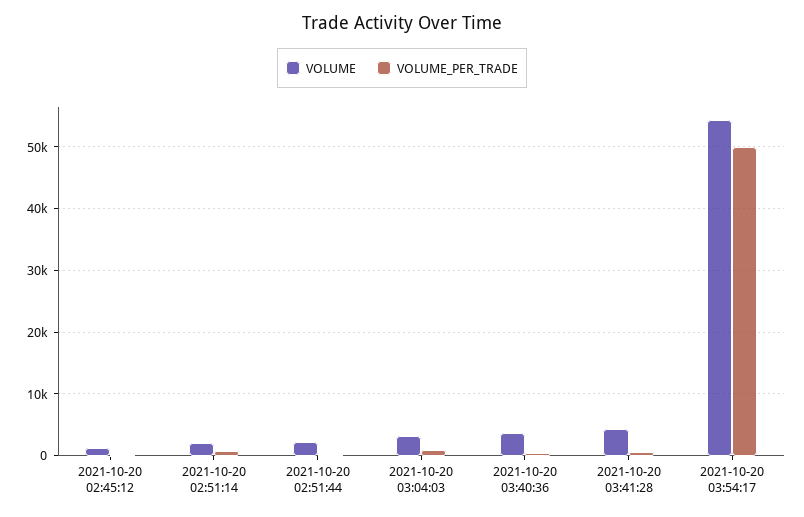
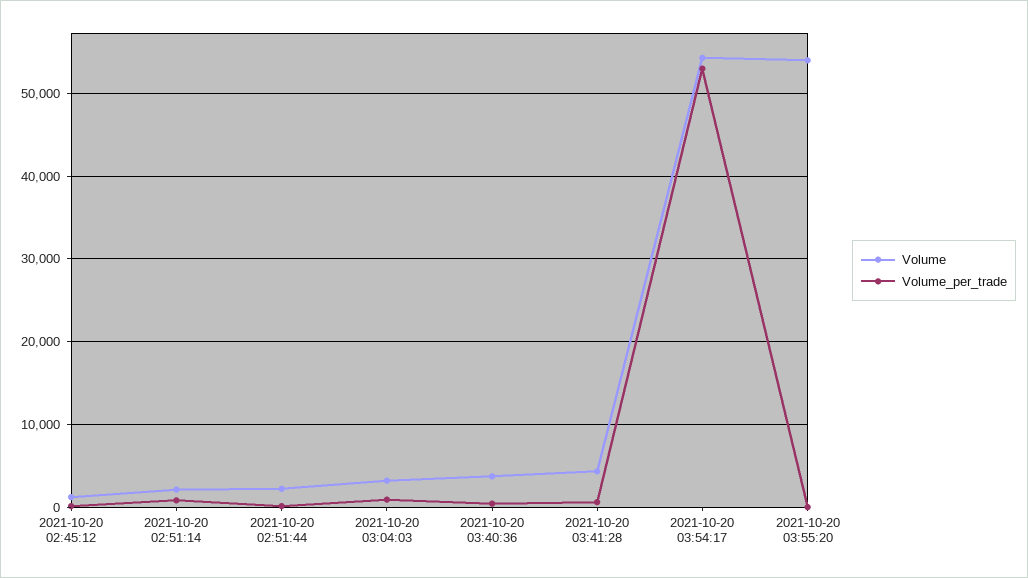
VOLUME_PER_TRADE, 2021-10-20 03:54:17: 50000 -> 53000
VOLUME, 2021-10-20 03:55:20: none -> 54000
VOLUME_PER_TRADE, 2021-10-20 03:55:20: none -> 0

